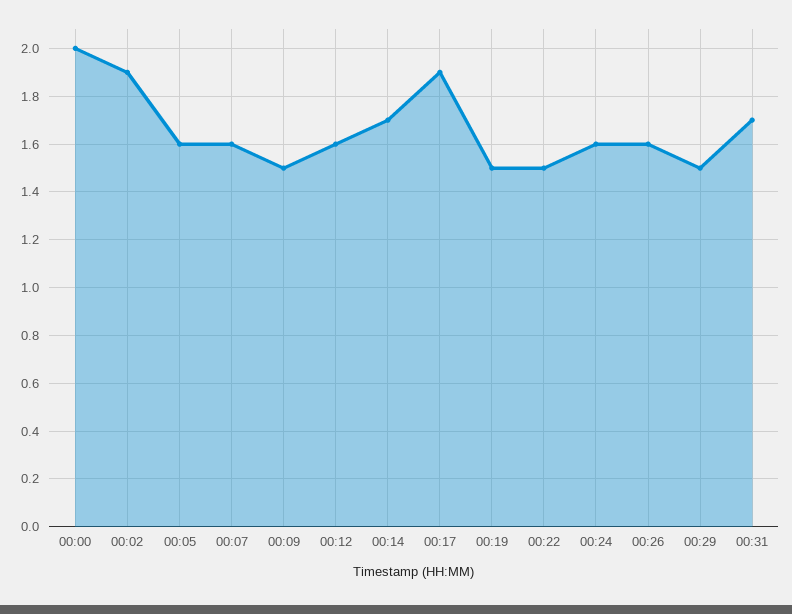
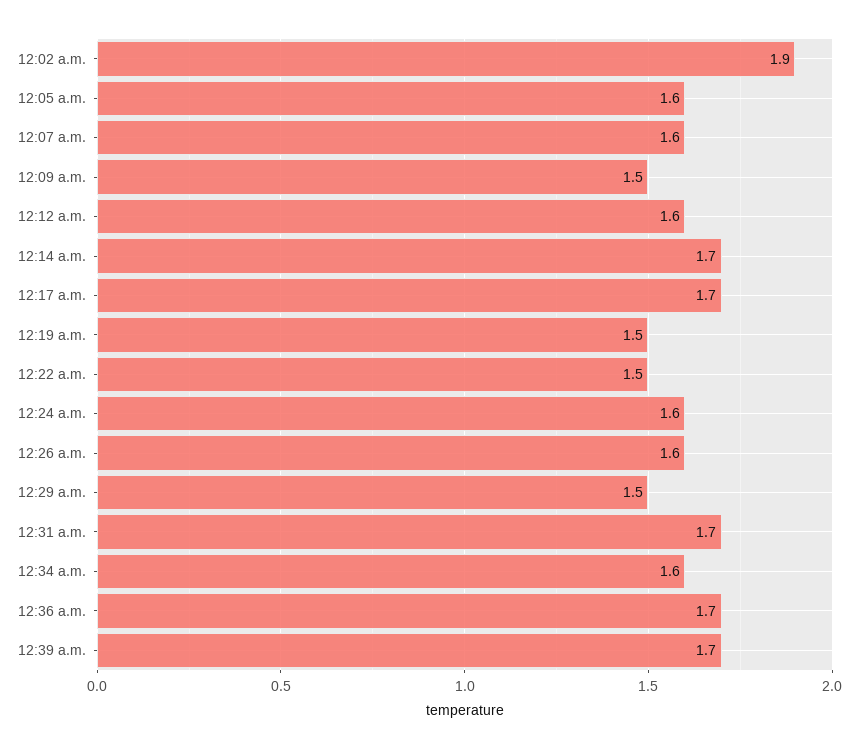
00:00: 2 -> none
00:17: 1.9 -> 1.7
12:34 a.m.: none -> 1.6
12:36 a.m.: none -> 1.7
12:39 a.m.: none -> 1.7

